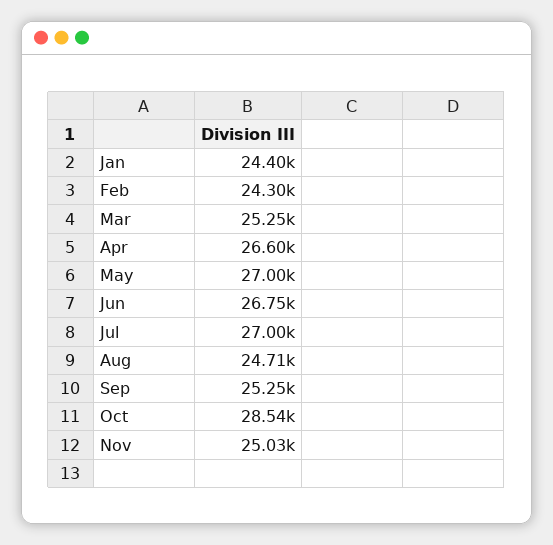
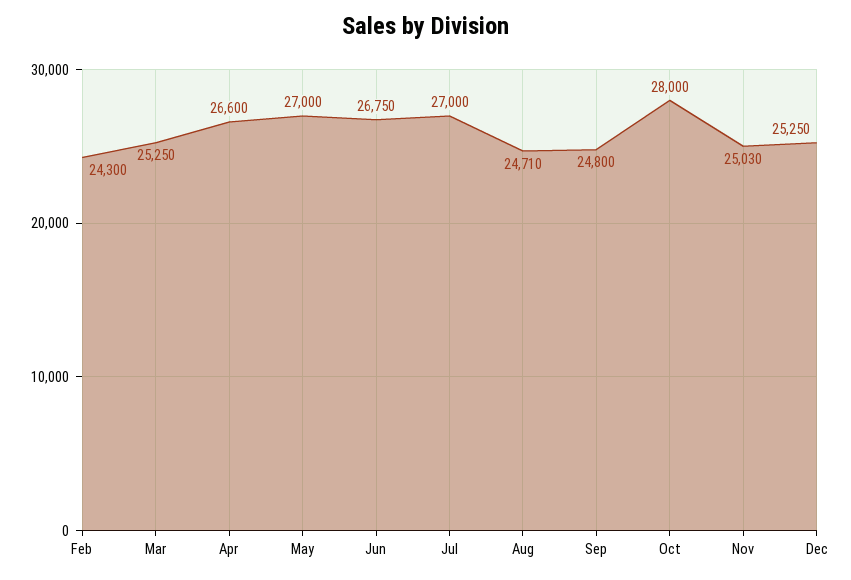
Jan: 24400 -> none
Sep: 25250 -> 24800
Oct: 28540 -> 28000
Dec: none -> 25250

